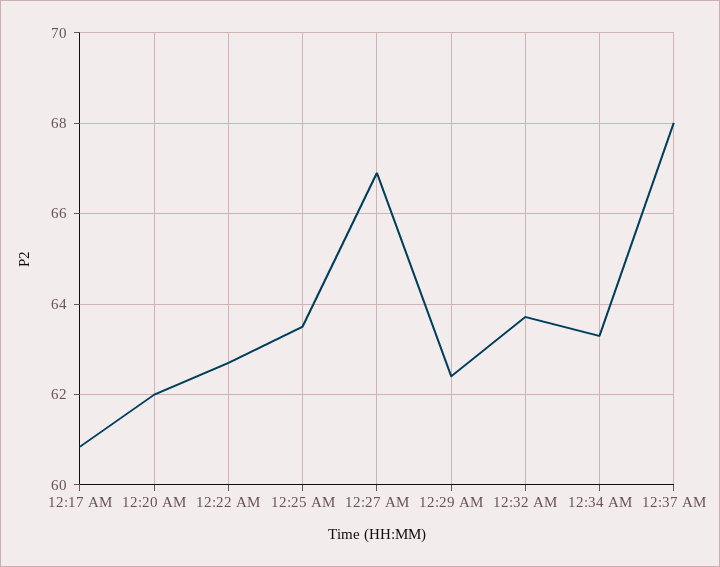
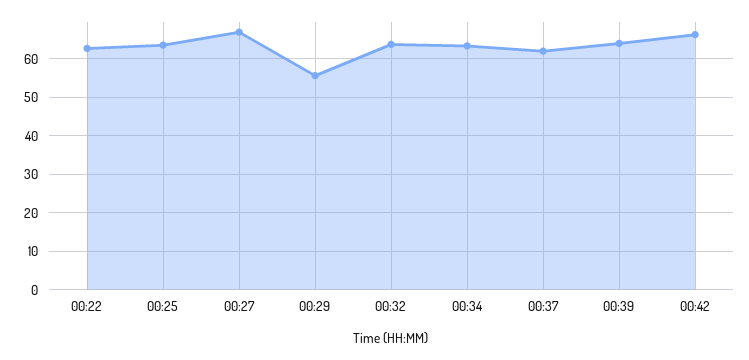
12:17 AM: 60.8 -> none
12:20 AM: 62 -> none
12:29 AM: 62.4 -> 56
12:37 AM: 68 -> 62
00:39: none -> 64
00:42: none -> 66

